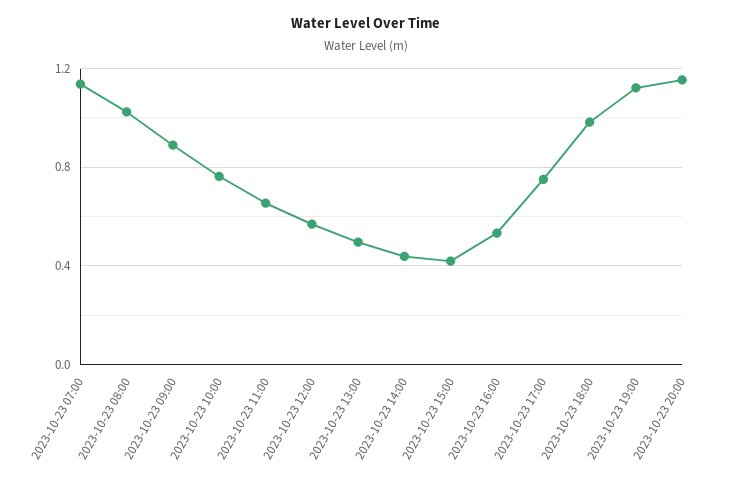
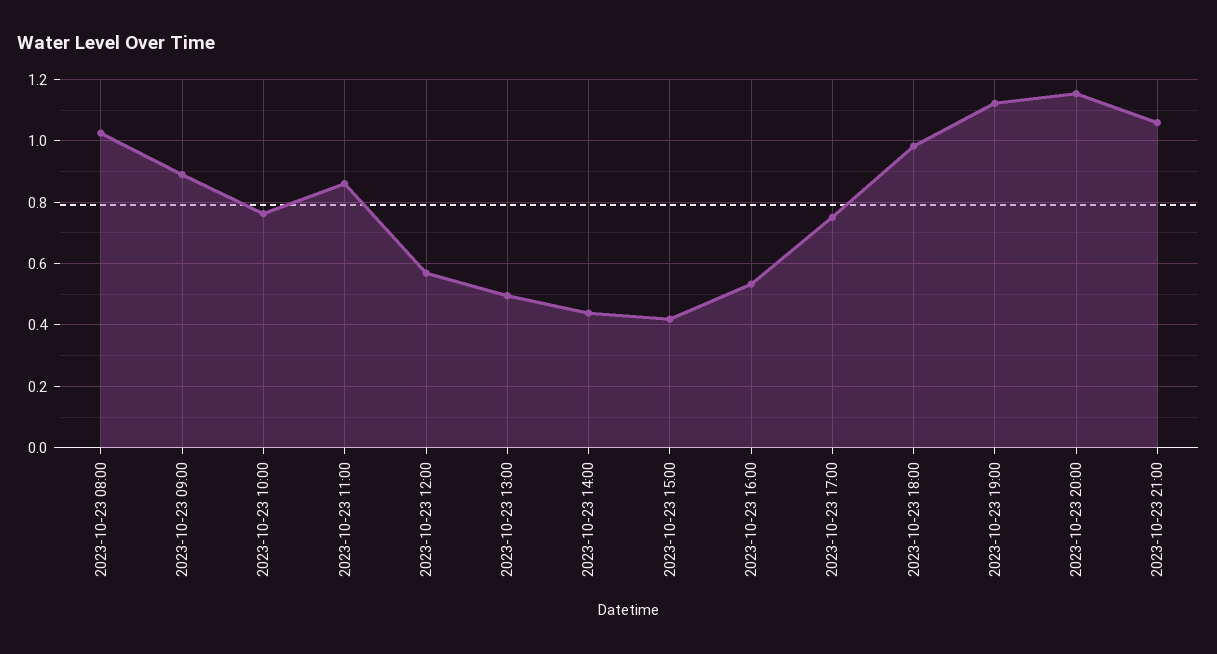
2023-10-23 07:00: 1.15 -> none
2023-10-23 11:00: 0.65 -> 0.86
2023-10-23 21:00: none -> 1.06

